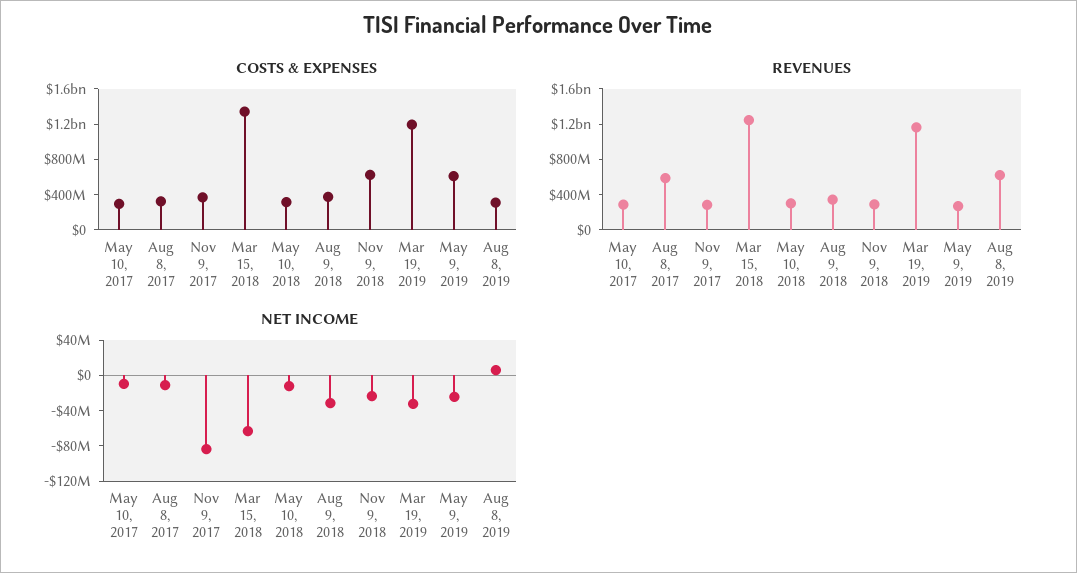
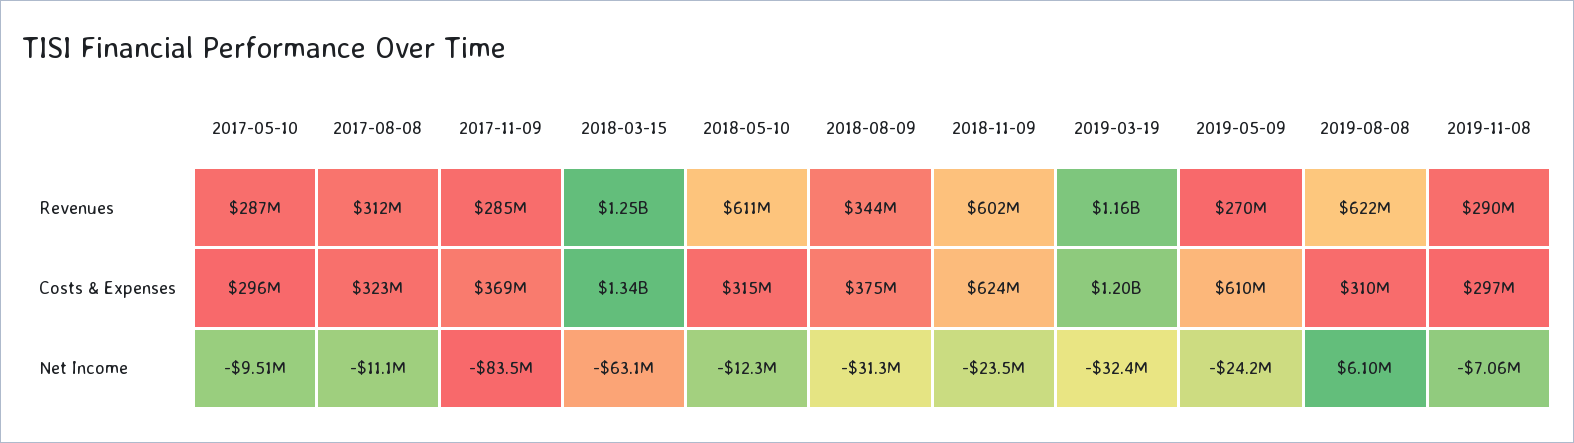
REVENUES, Aug 8, 2017: 600000000 -> 312000000
REVENUES, May 10, 2018: 300000000 -> 611000000
REVENUES, Nov 9, 2018: 300000000 -> 602000000
REVENUES, 2019-11-08: none -> 290000000
COSTS & EXPENSES, 2019-11-08: none -> 297000000
NET INCOME, 2019-11-08: none -> -7060000

